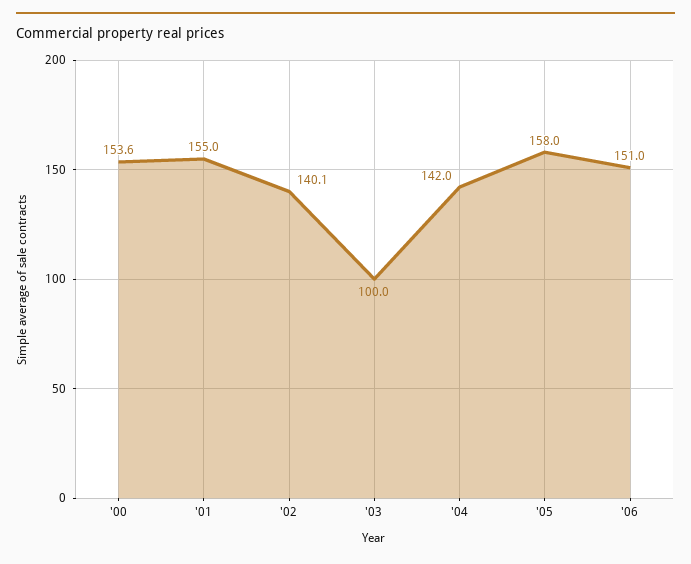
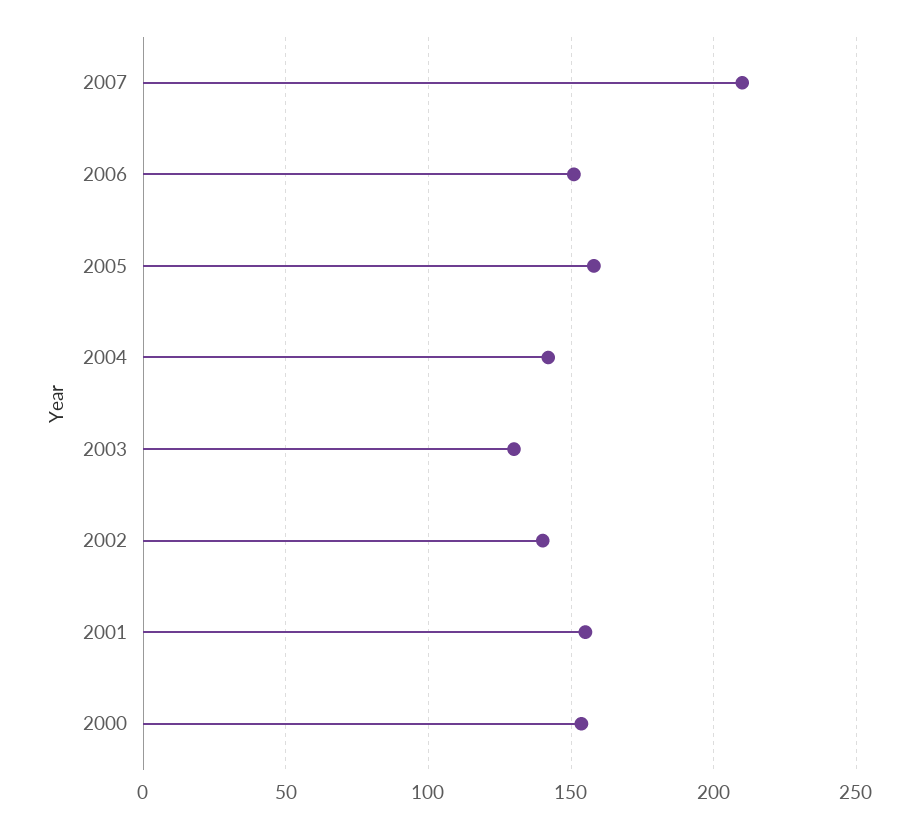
'03: 100 -> 130
2007: none -> 210

